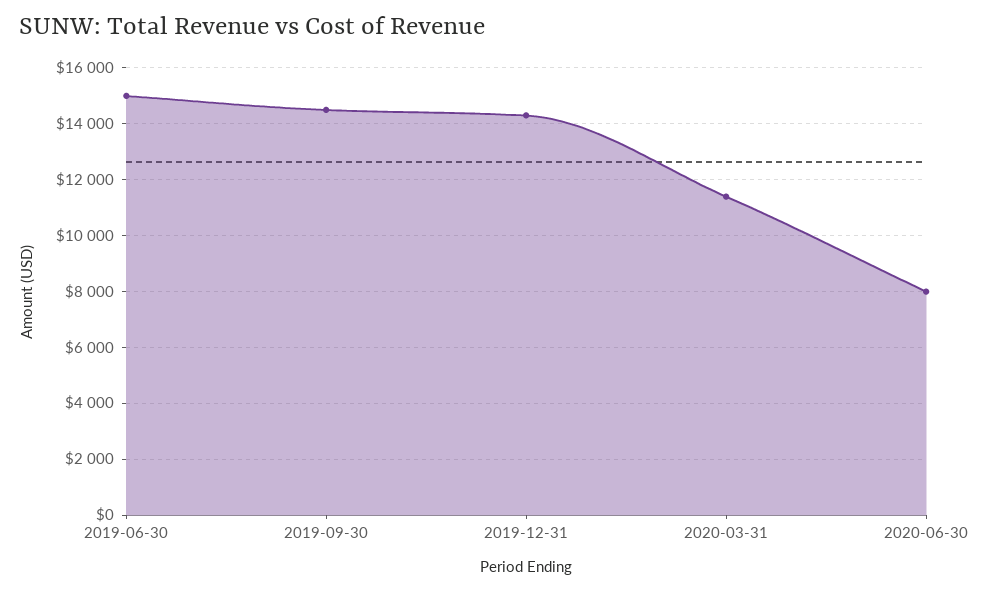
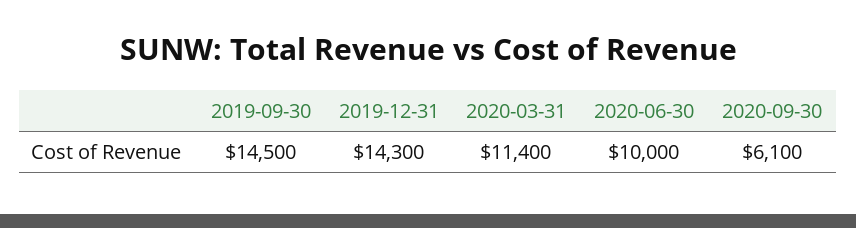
2019-06-30: 15000 -> none
2020-06-30: 8000 -> 10000
2020-09-30: none -> 6100

